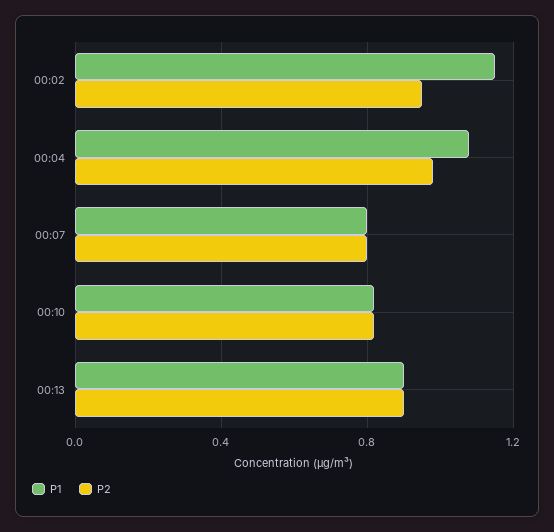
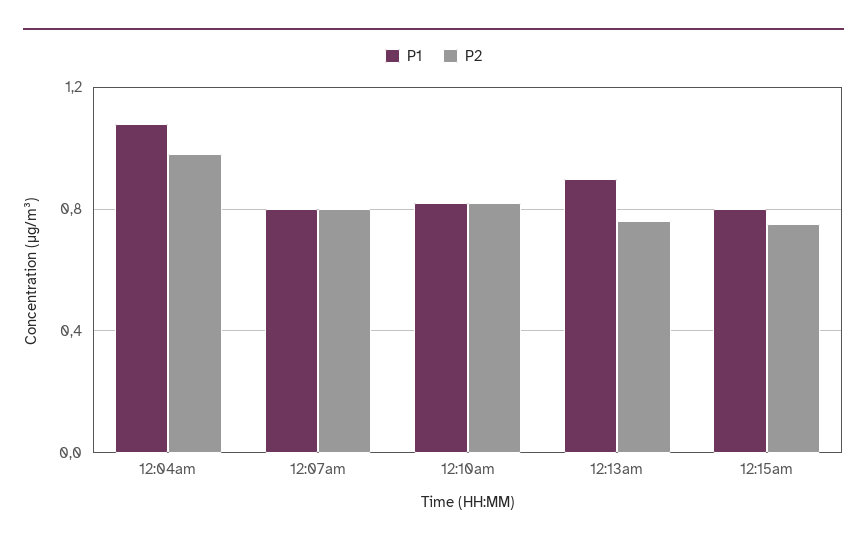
P1, 00:02: 1.15 -> none
P2, 00:02: 0.95 -> none
P2, 00:13: 0.9 -> 0.75
P1, 12:15am: none -> 0.8
P2, 12:15am: none -> 0.75

